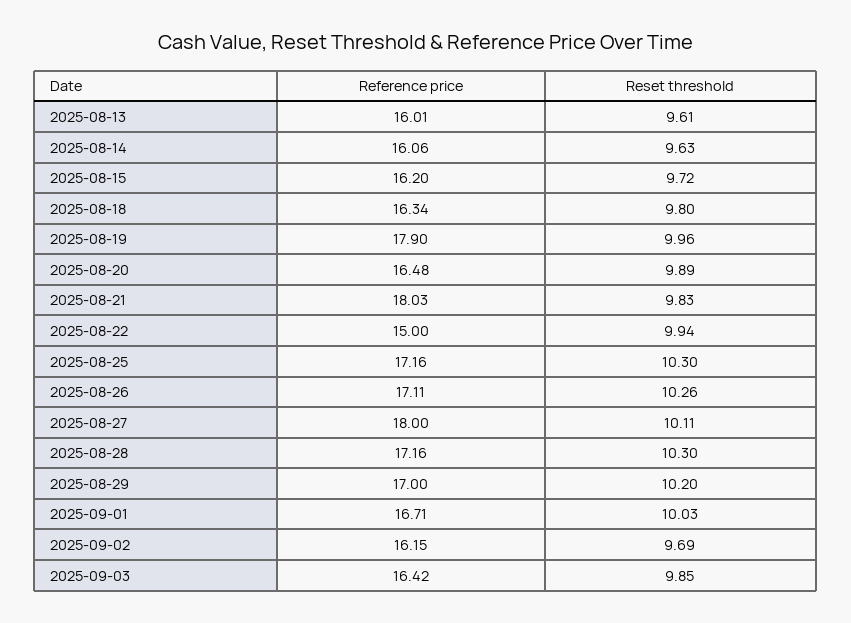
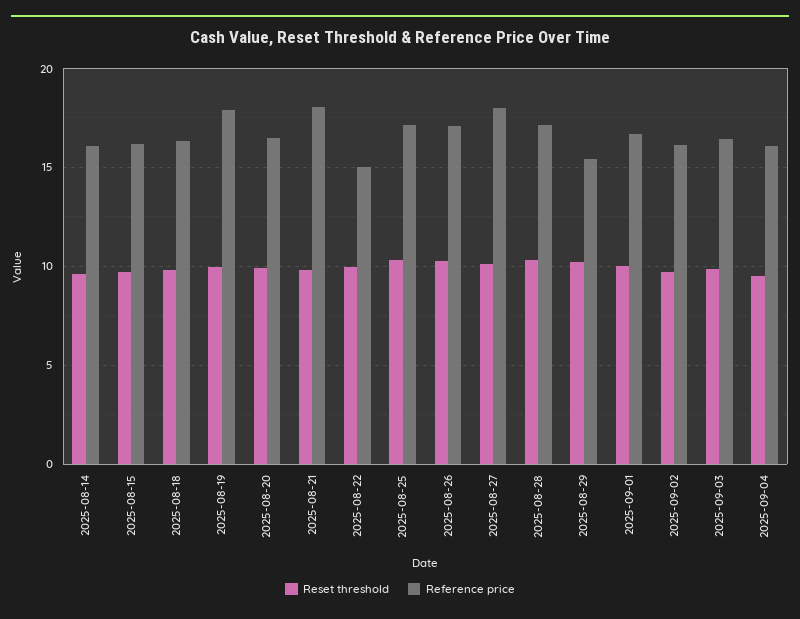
Reference price, 2025-08-13: 16.01 -> none
Reset threshold, 2025-08-13: 9.61 -> none
Reference price, 2025-08-29: 17 -> 15.5
Reset threshold, 2025-09-04: none -> 9.5
Reference price, 2025-09-04: none -> 16

